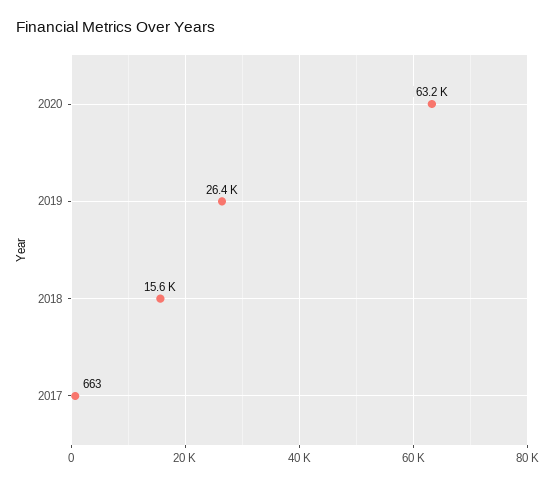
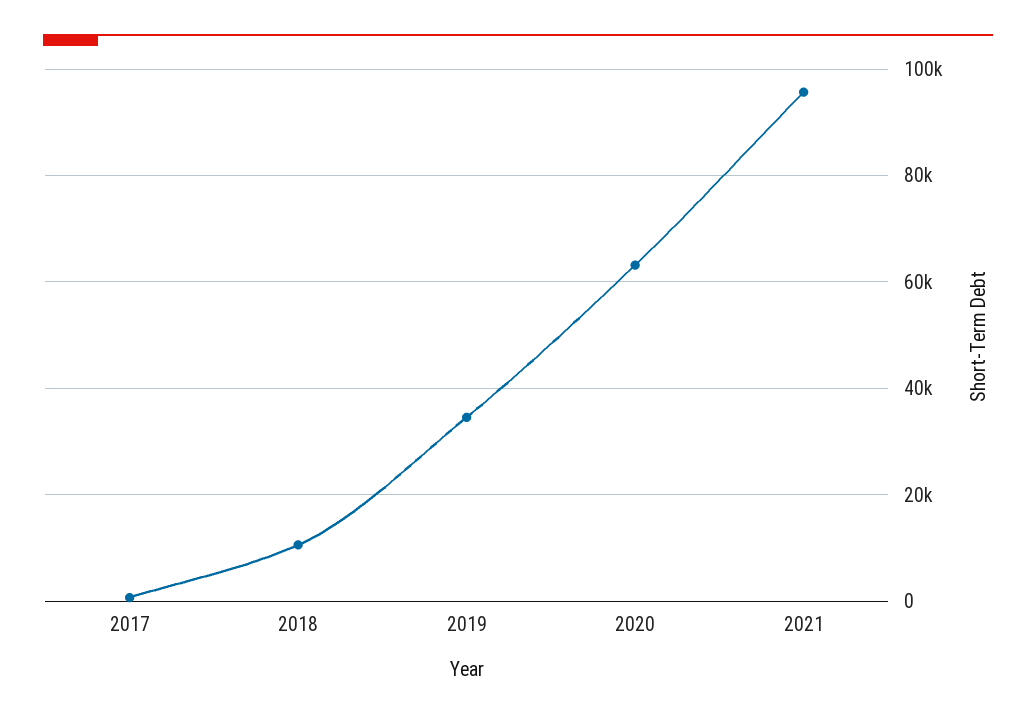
2019: 26400 -> 34000
2018: 15600 -> 10000
2021: none -> 96000

